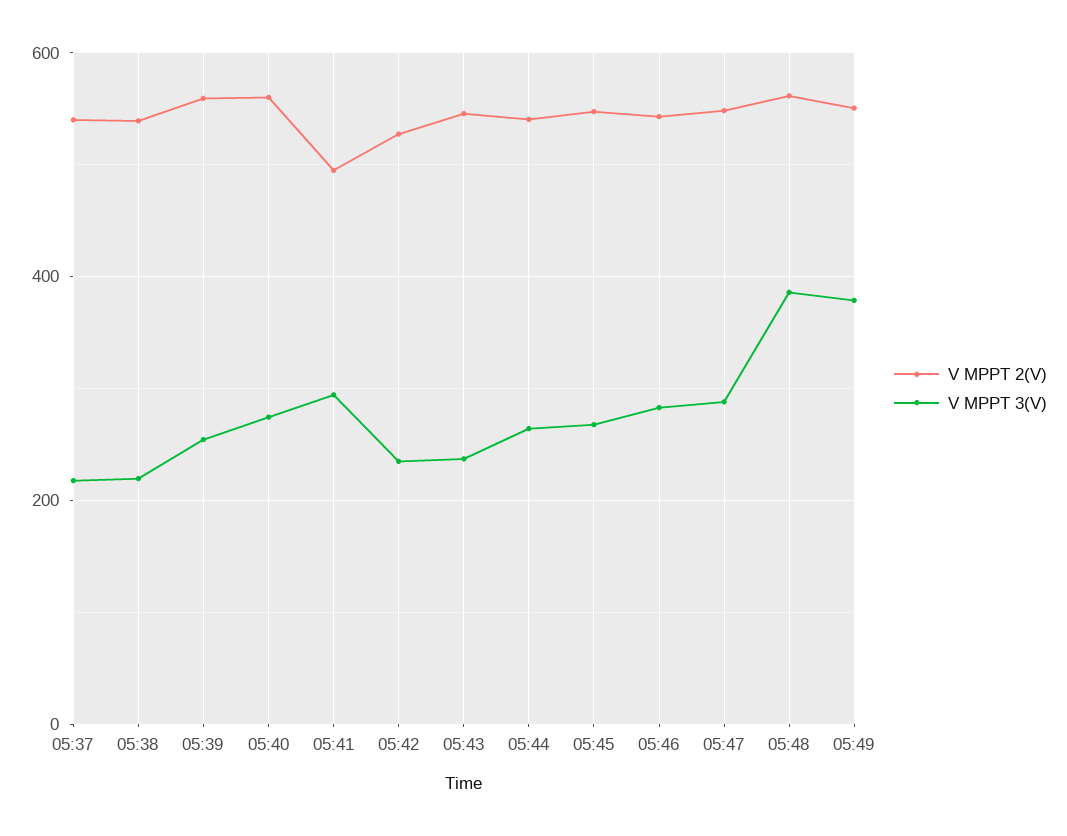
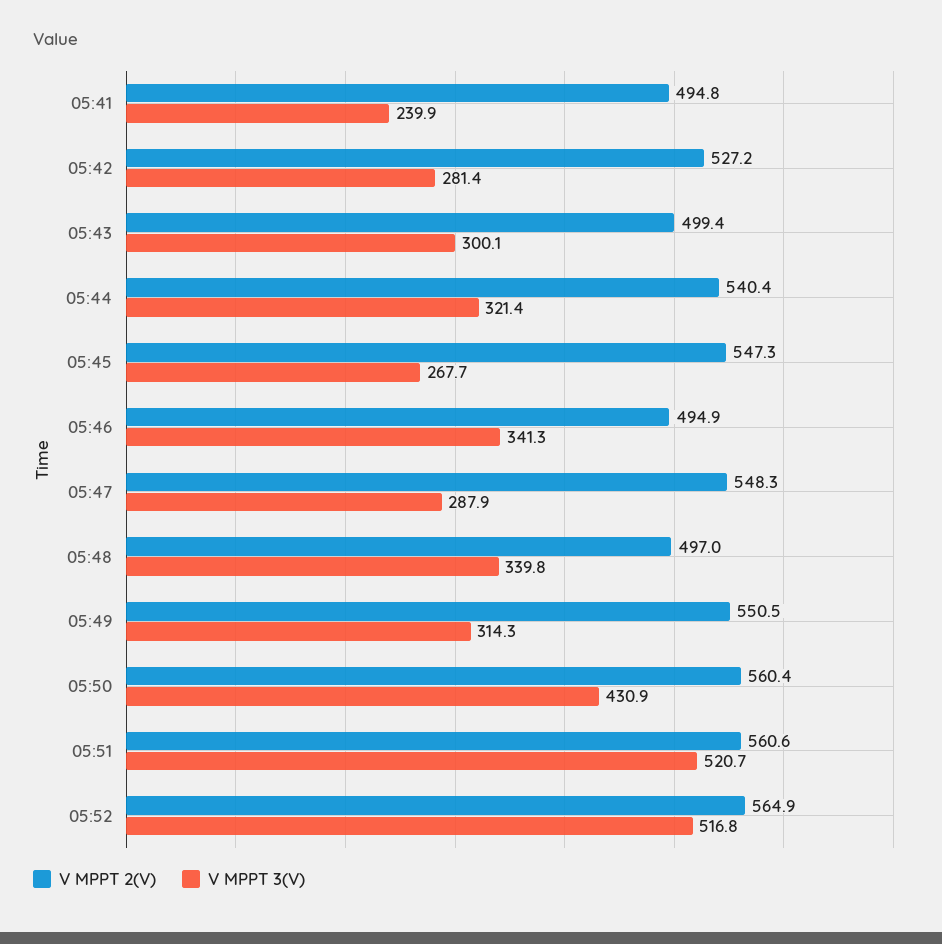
V MPPT 2(V), 05:37: 540 -> none
V MPPT 3(V), 05:37: 220 -> none
V MPPT 2(V), 05:38: 540 -> none
V MPPT 3(V), 05:38: 220 -> none
V MPPT 2(V), 05:39: 560 -> none
V MPPT 3(V), 05:39: 260 -> none
V MPPT 2(V), 05:40: 560 -> none
V MPPT 3(V), 05:40: 280 -> none
V MPPT 3(V), 05:41: 300 -> 239.9
V MPPT 3(V), 05:42: 240 -> 281.4
V MPPT 2(V), 05:43: 540 -> 499.4
V MPPT 3(V), 05:43: 240 -> 300.1
V MPPT 3(V), 05:44: 260 -> 321.4
V MPPT 2(V), 05:46: 540 -> 494.9
V MPPT 3(V), 05:46: 280 -> 341.3
V MPPT 2(V), 05:48: 560 -> 497
V MPPT 3(V), 05:48: 380 -> 339.8
V MPPT 3(V), 05:49: 380 -> 314.3
V MPPT 2(V), 05:50: none -> 560.4
V MPPT 3(V), 05:50: none -> 430.9
V MPPT 2(V), 05:51: none -> 560.6
V MPPT 3(V), 05:51: none -> 520.7
V MPPT 2(V), 05:52: none -> 564.9
V MPPT 3(V), 05:52: none -> 516.8

